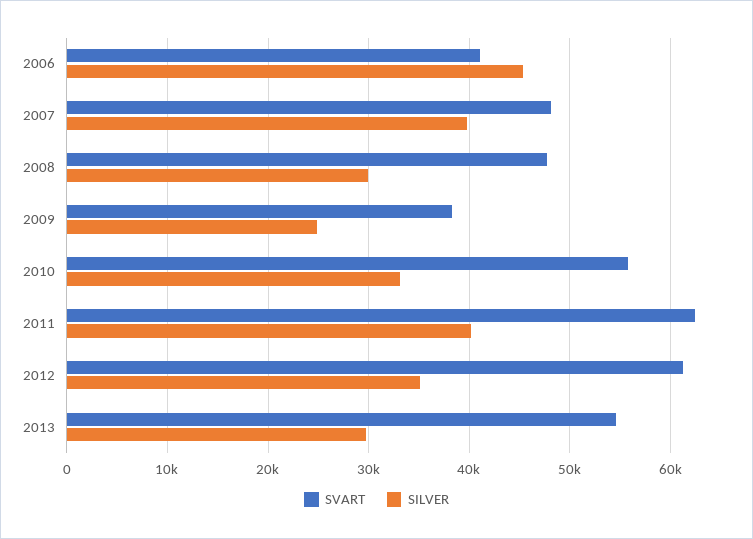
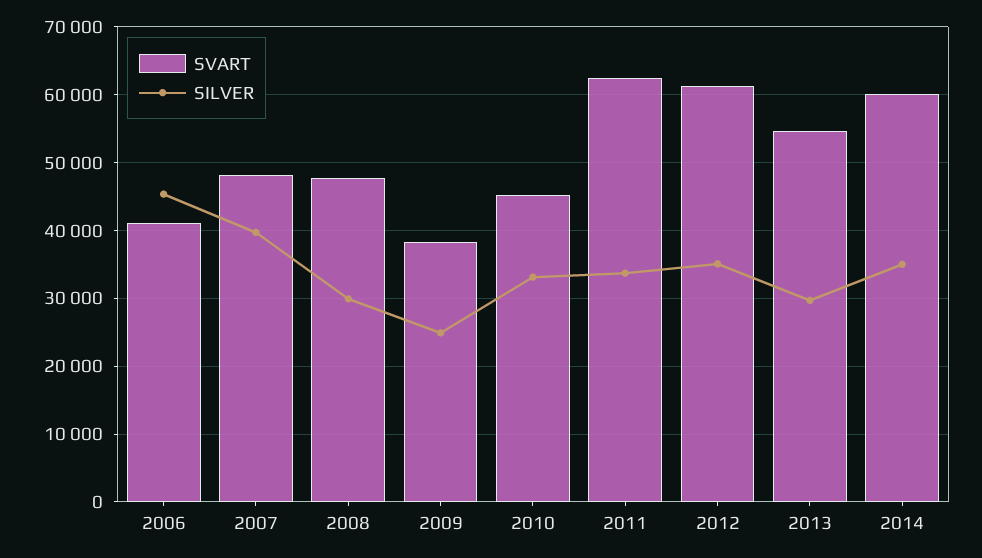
SVART, 2010: 56000 -> 45000
SILVER, 2011: 40000 -> 34000
SVART, 2014: none -> 60000
SILVER, 2014: none -> 35000

